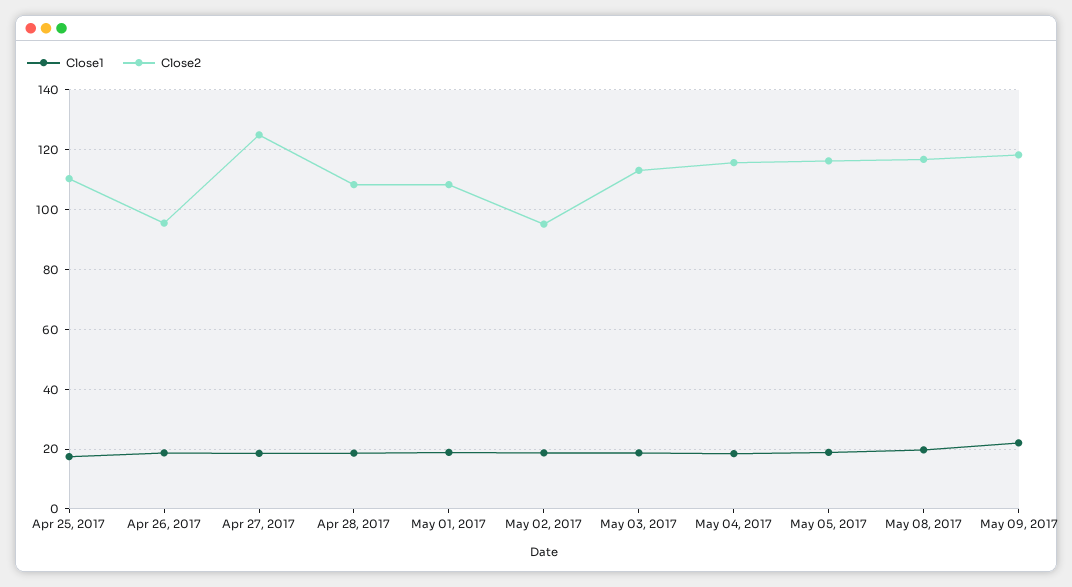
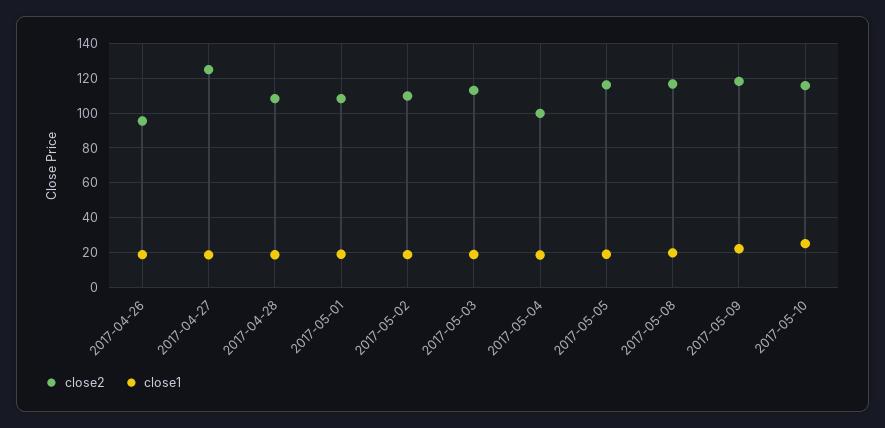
Close1, Apr 25, 2017: 17.5 -> none
Close2, Apr 25, 2017: 110 -> none
Close2, May 02, 2017: 95 -> 110
Close2, May 04, 2017: 115 -> 100
Close2, 2017-05-10: none -> 115
Close1, 2017-05-10: none -> 25

